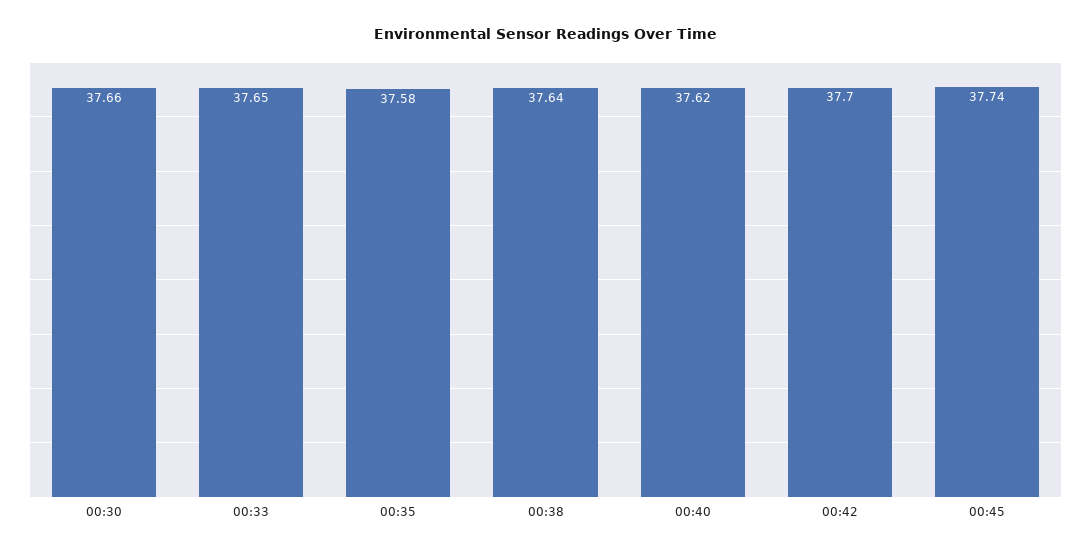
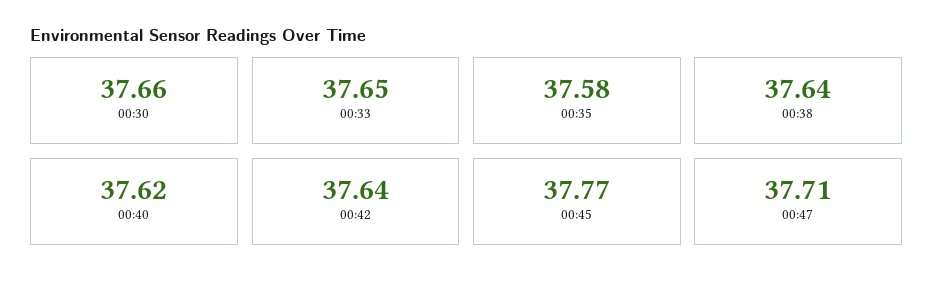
00:42: 37.7 -> 37.64
00:45: 37.74 -> 37.77
00:47: none -> 37.71

